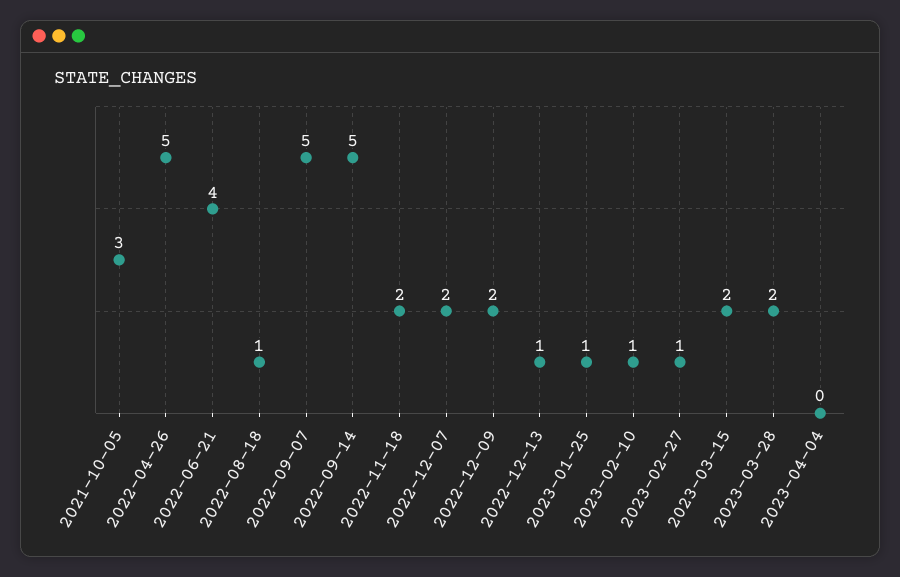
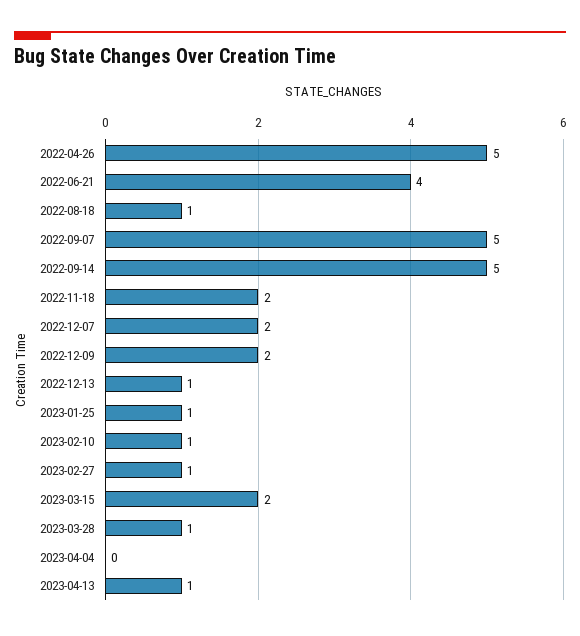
2021-10-05: 3 -> none
2023-03-28: 2 -> 1
2023-04-13: none -> 1

